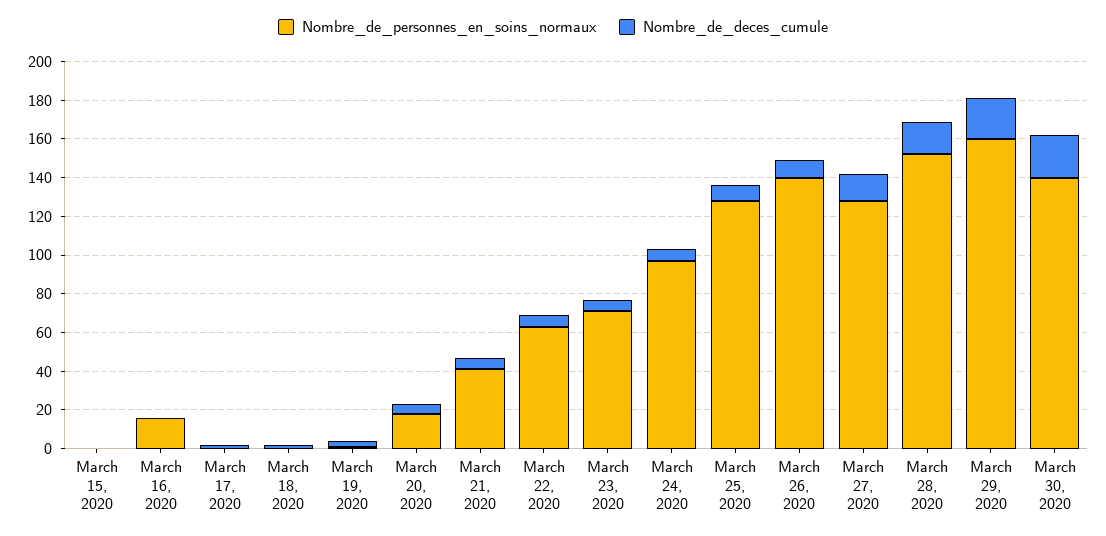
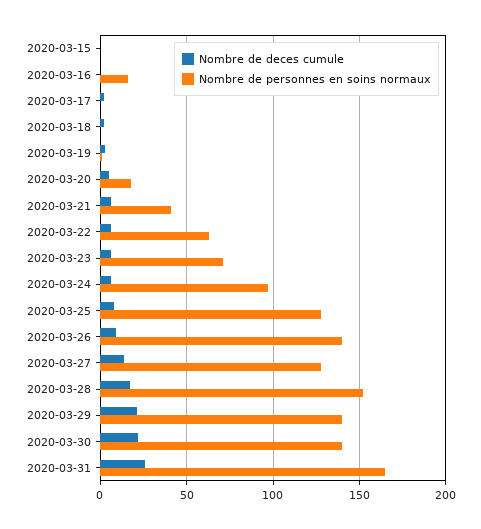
Nombre_de_personnes_en_soins_normaux, March 29, 2020: 160 -> 140
Nombre_de_deces_cumule, 2020-03-31: none -> 25
Nombre_de_personnes_en_soins_normaux, 2020-03-31: none -> 165

